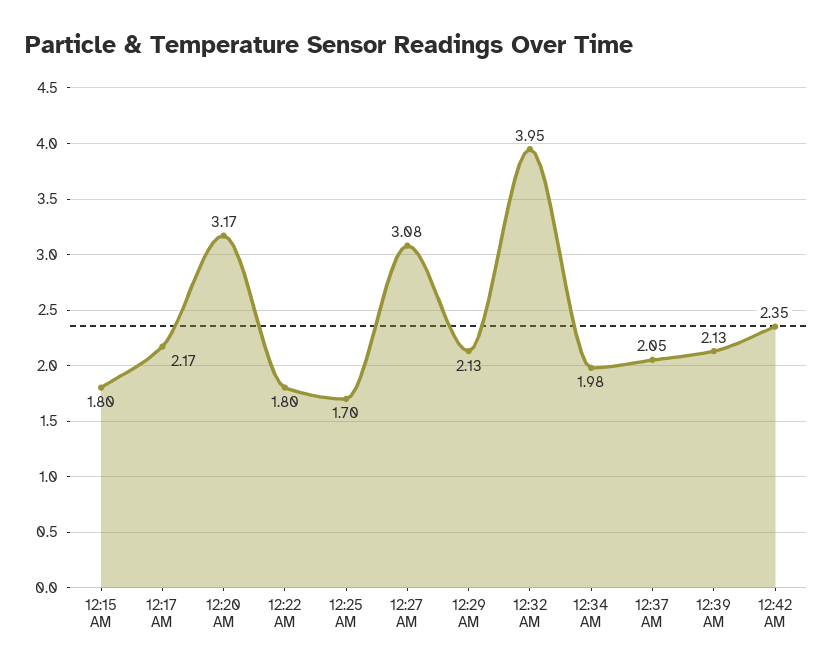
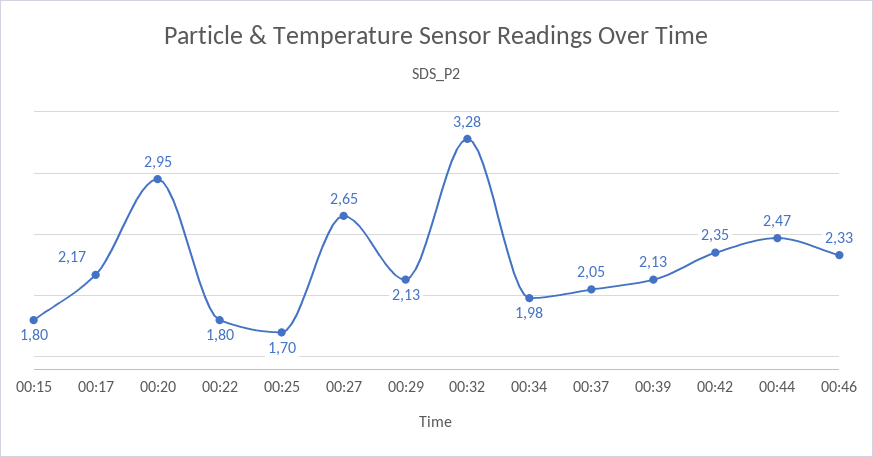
12:20 AM: 3.17 -> 2.95
12:27 AM: 3.08 -> 2.65
12:32 AM: 3.95 -> 3.28
00:44: none -> 2.47
00:46: none -> 2.33

